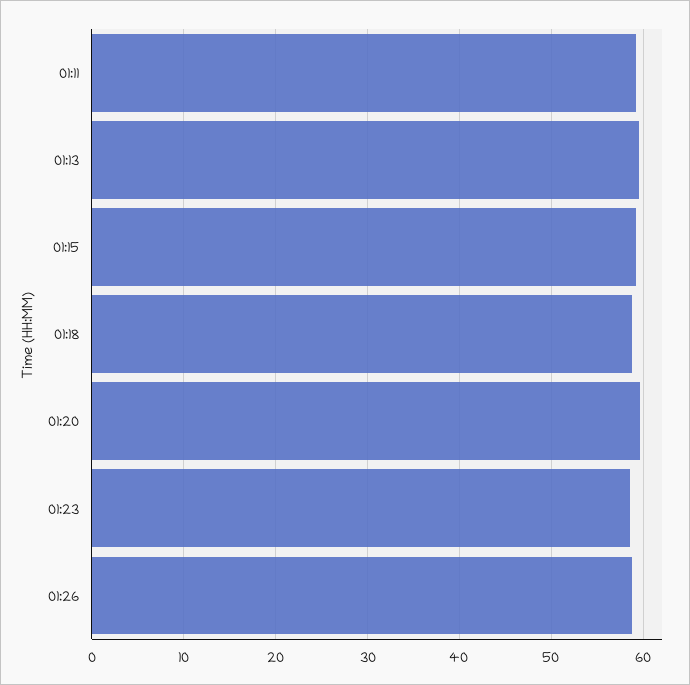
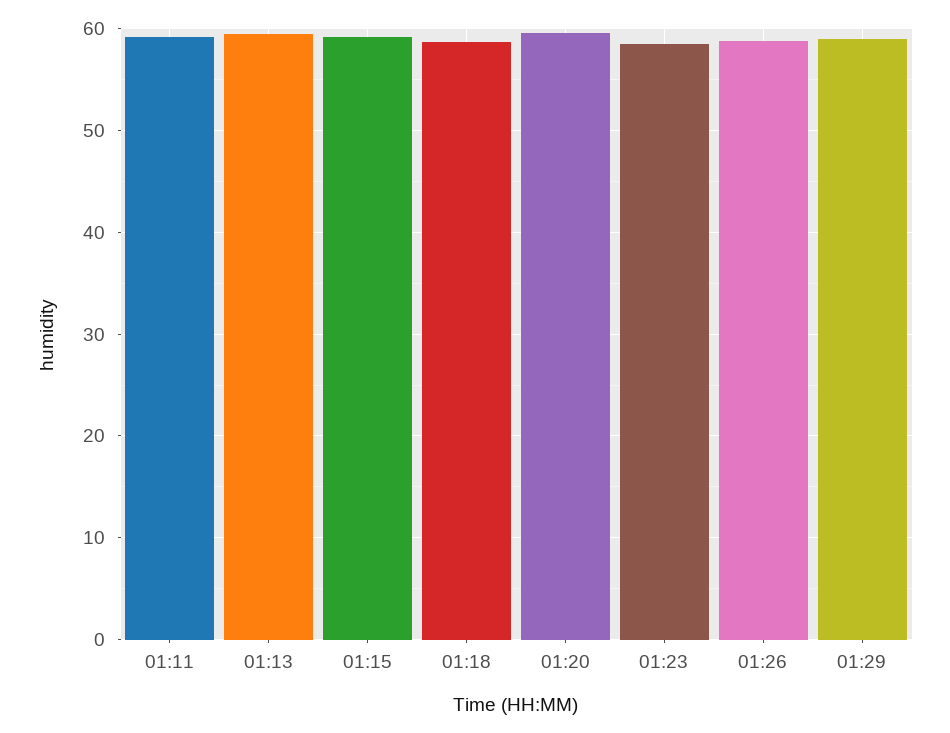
01:29: none -> 59

